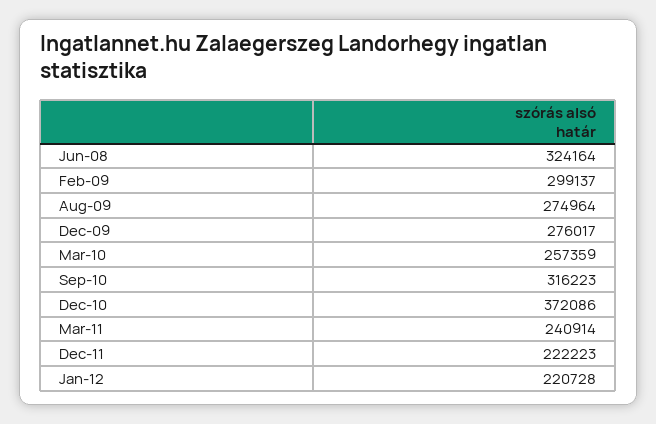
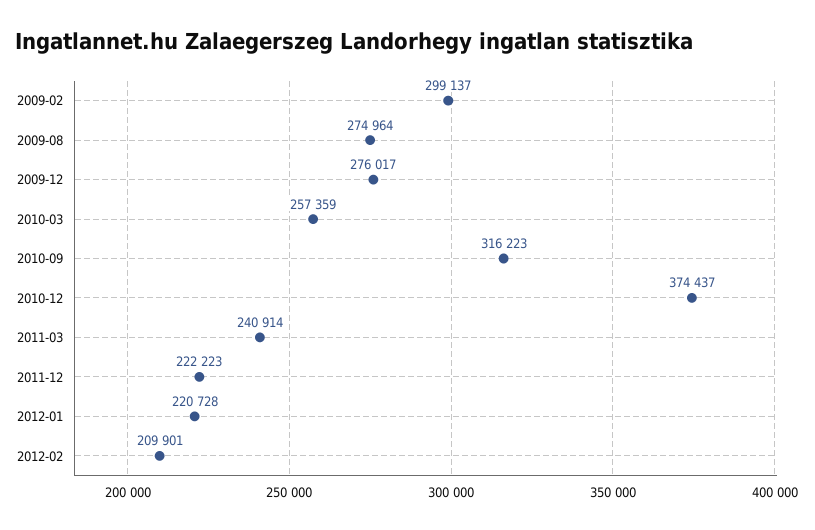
Jun-08: 324164 -> none
Dec-10: 372086 -> 374437
2012-02: none -> 209901

